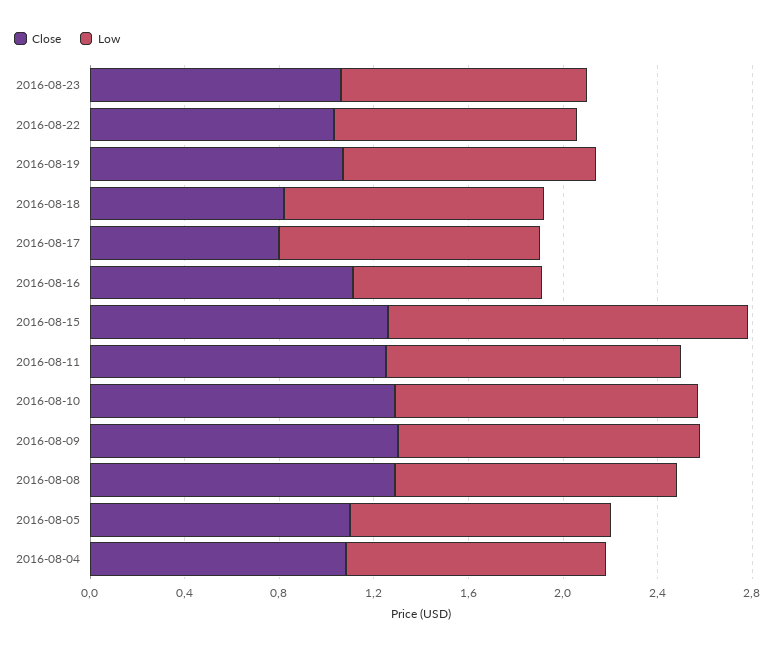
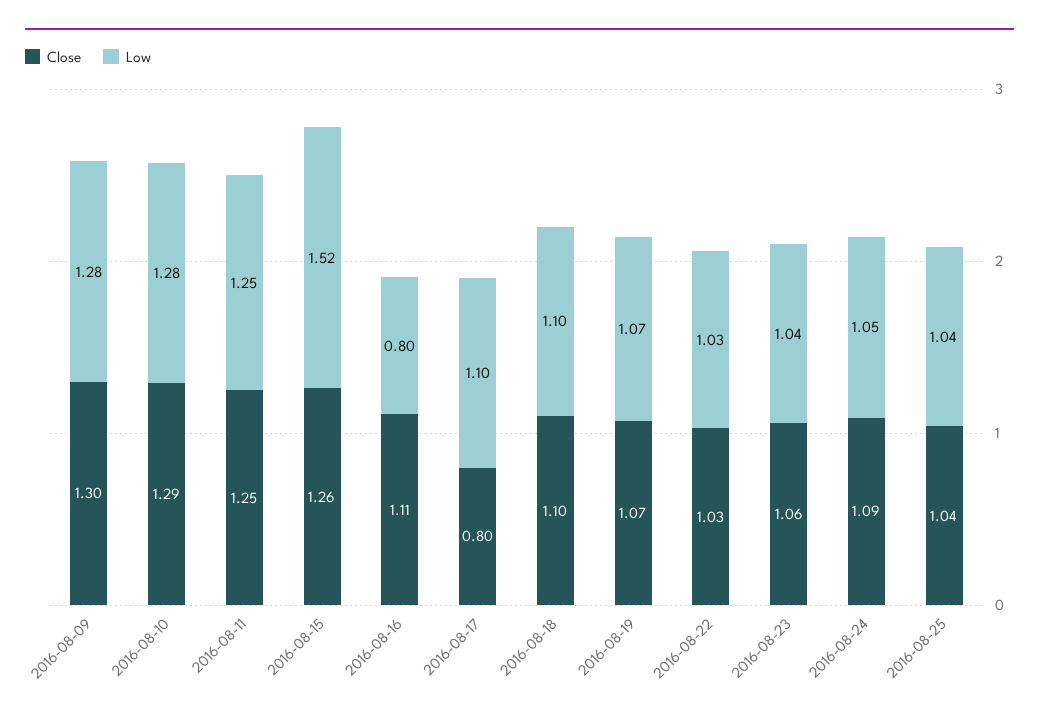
Close, 2016-08-18: 0.8 -> 1.1
Close, 2016-08-08: 1.3 -> none
Low, 2016-08-08: 1.2 -> none
Close, 2016-08-05: 1.1 -> none
Low, 2016-08-05: 1.1 -> none
Close, 2016-08-04: 1.1 -> none
Low, 2016-08-04: 1.1 -> none
Close, 2016-08-24: none -> 1.09
Low, 2016-08-24: none -> 1.05
Close, 2016-08-25: none -> 1.04
Low, 2016-08-25: none -> 1.04

